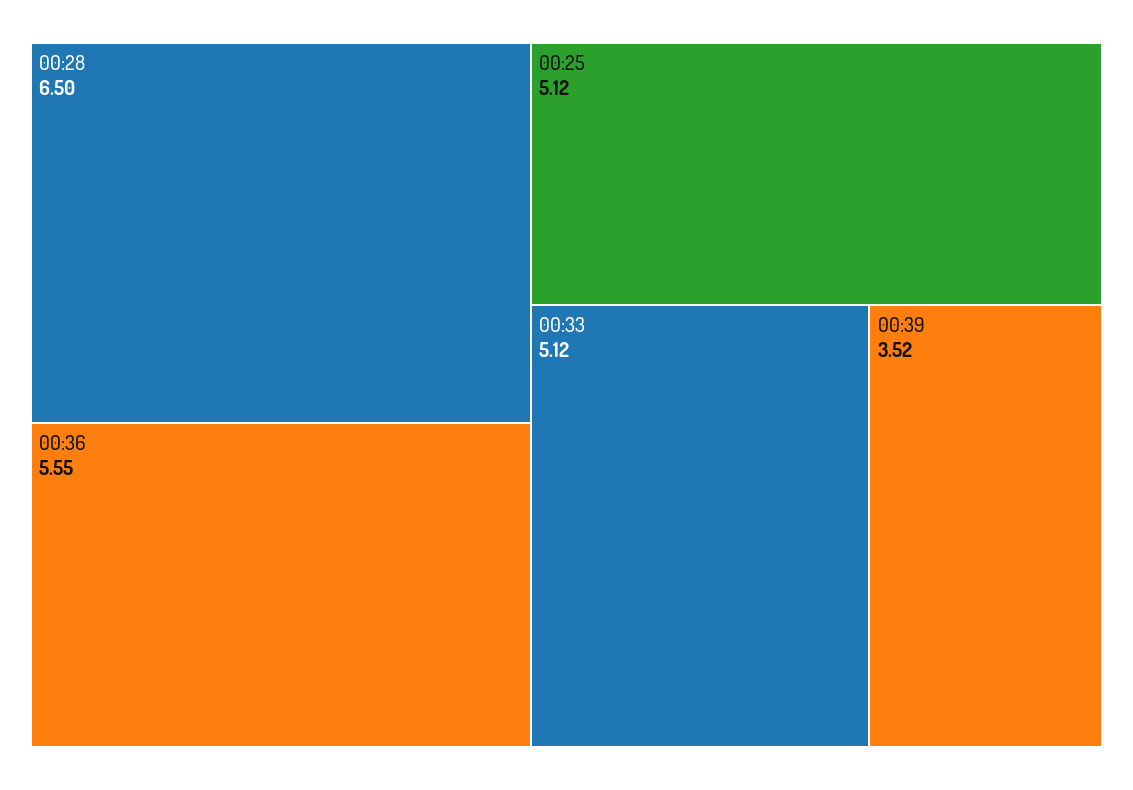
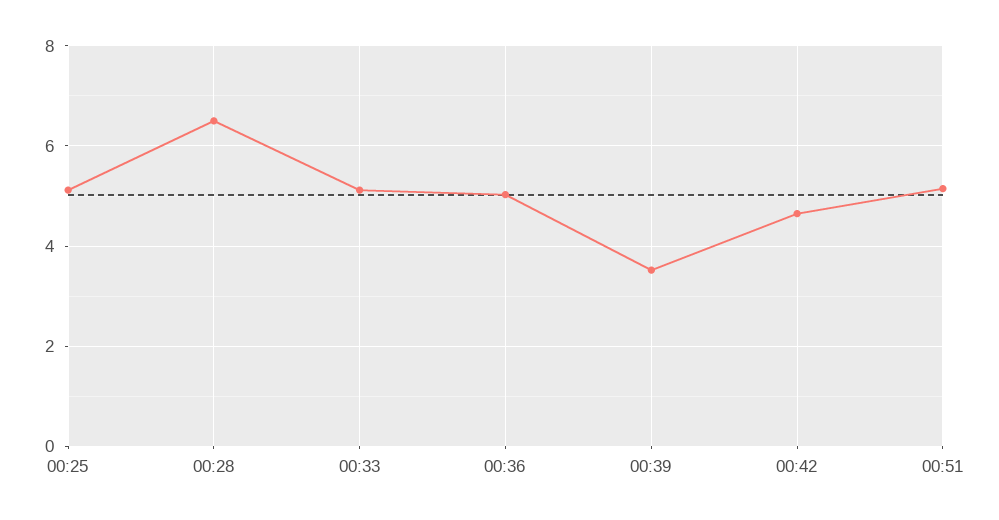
00:36: 5.55 -> 5
00:42: none -> 4.6
00:51: none -> 5.2

